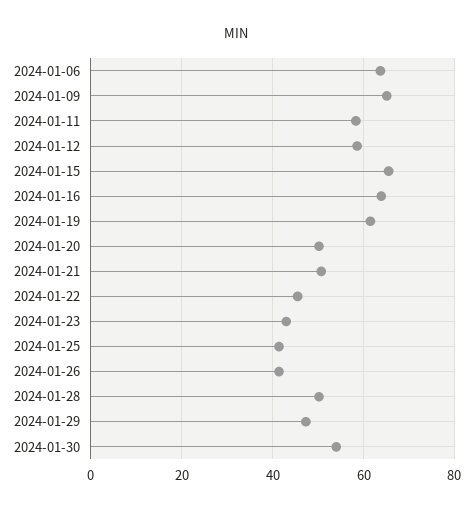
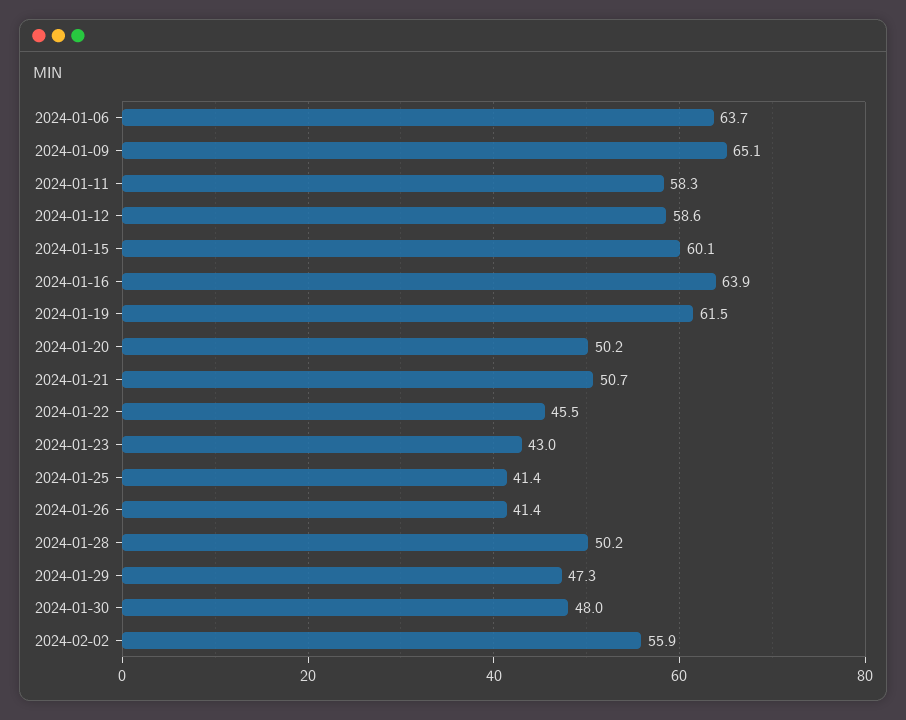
2024-01-15: 66 -> 60.1
2024-01-30: 54 -> 48
2024-02-02: none -> 55.9

